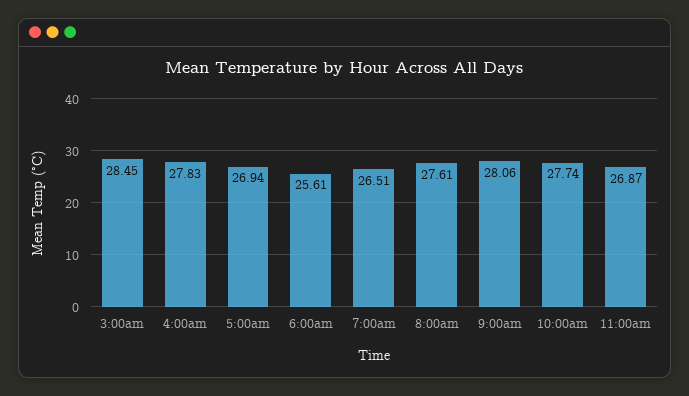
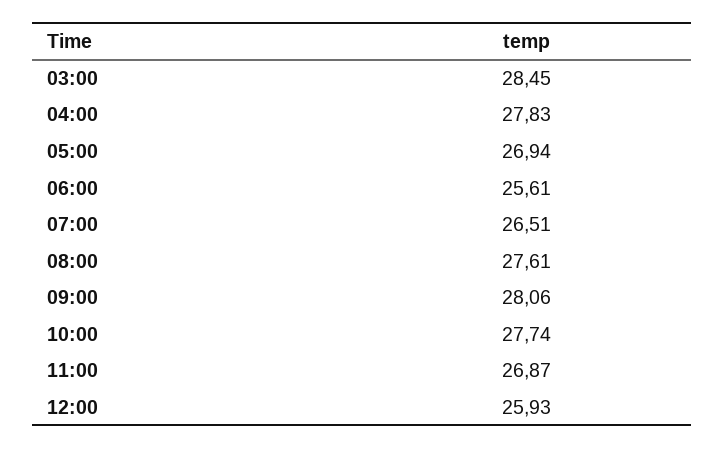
12:00: none -> 25.93

